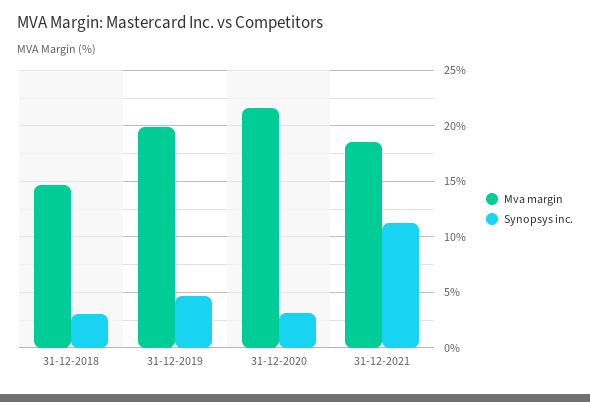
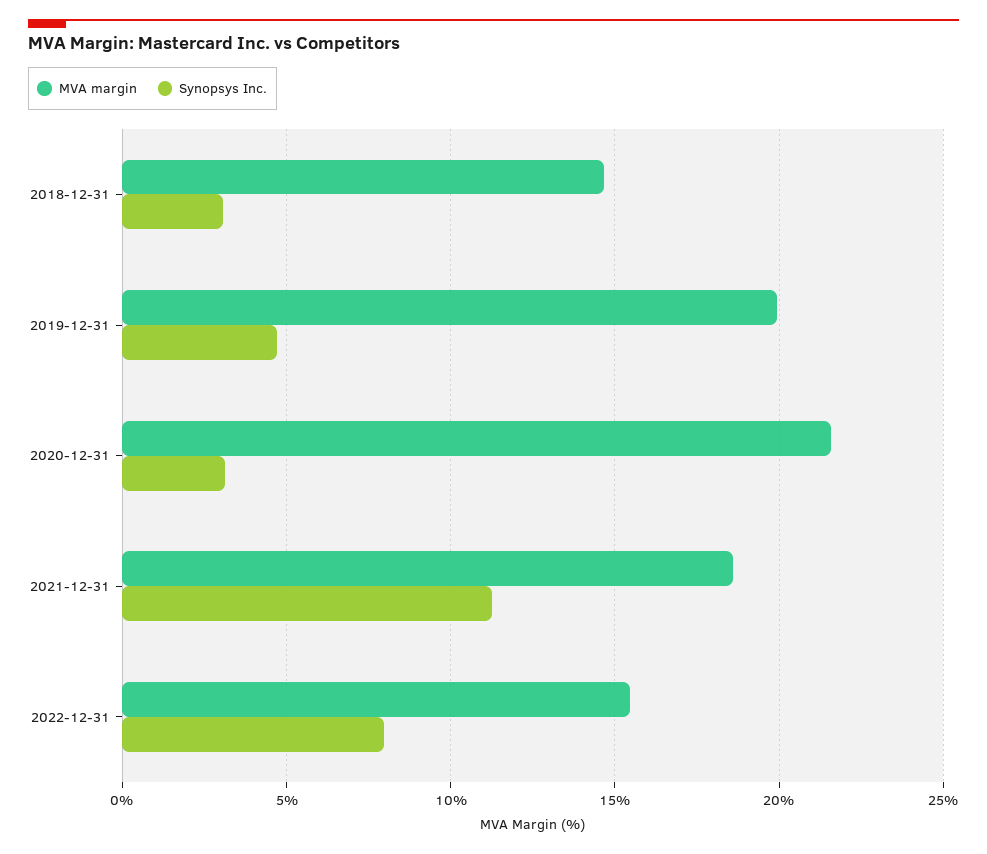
Mva margin, 2022-12-31: none -> 15.5
Synopsys inc., 2022-12-31: none -> 8

